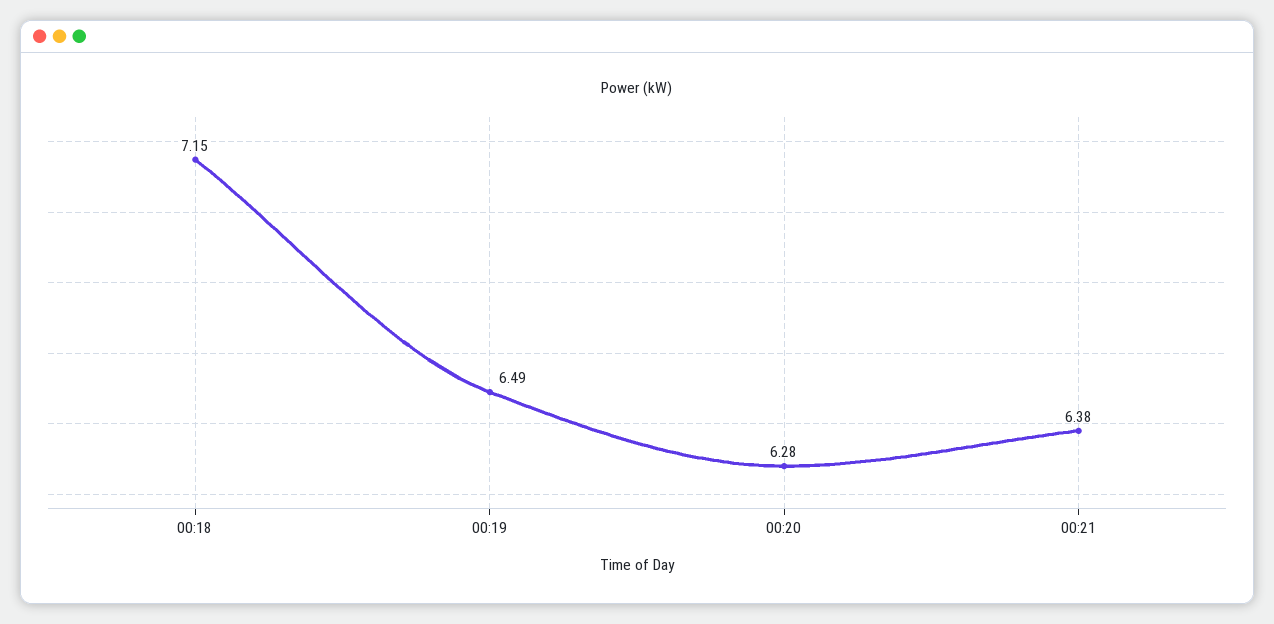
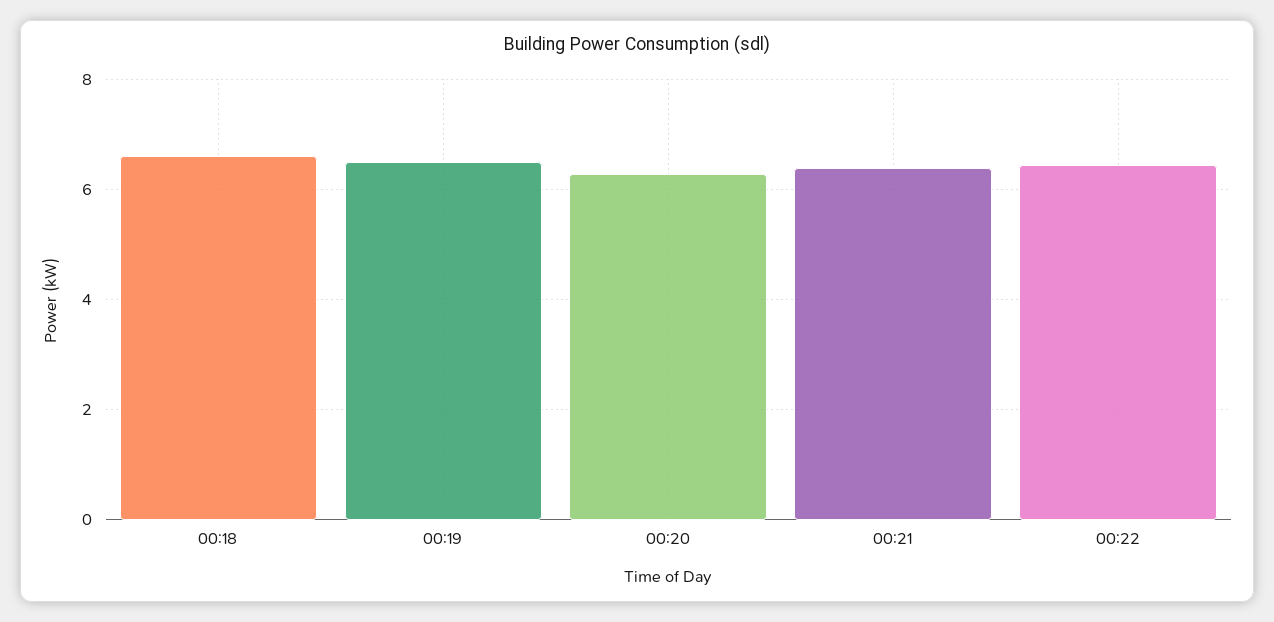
00:18: 7.15 -> 6.6
00:22: none -> 6.4

